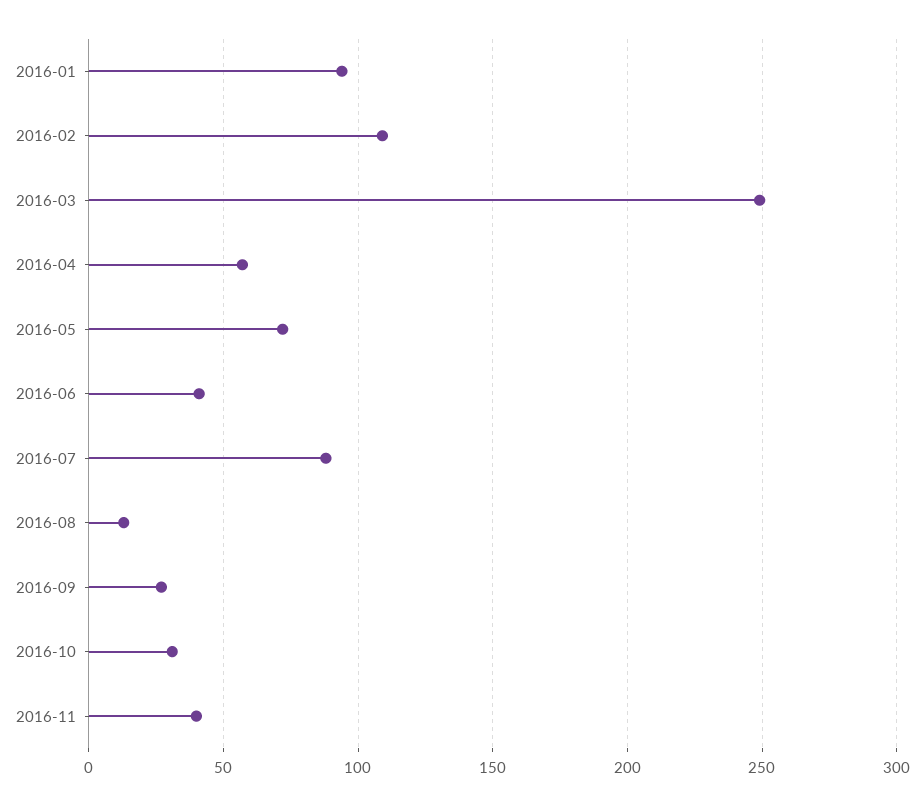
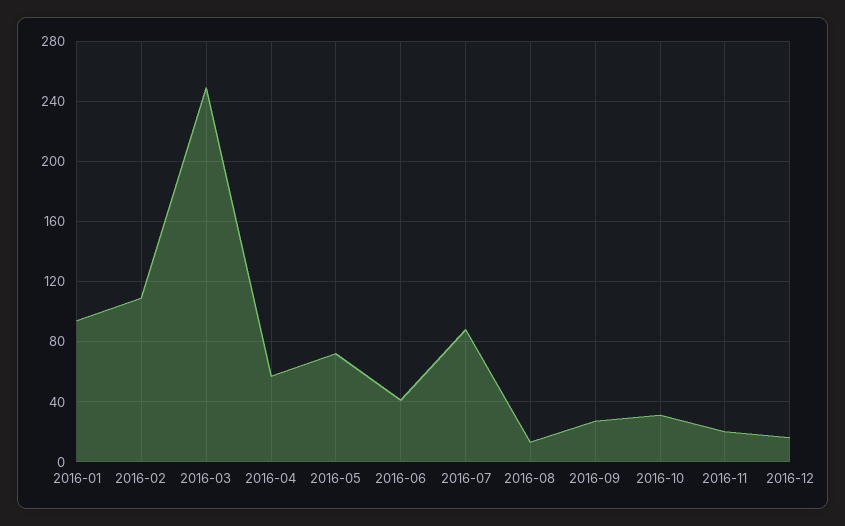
2016-11: 40 -> 20
2016-12: none -> 15

